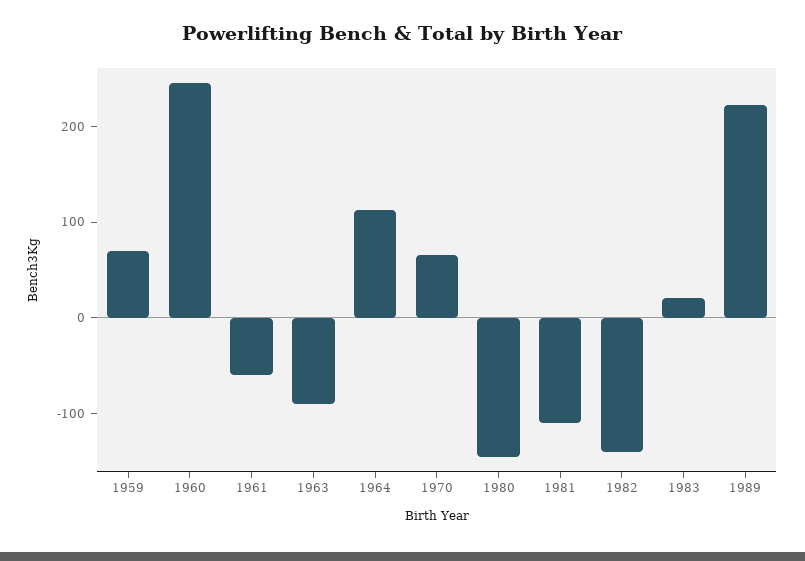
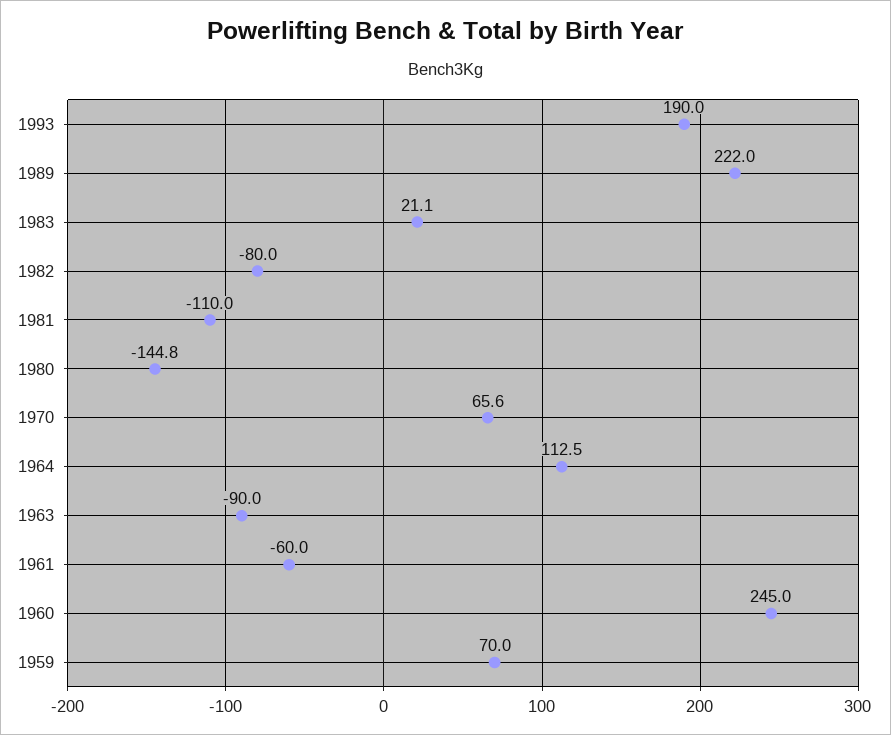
1982: -140 -> -80
1993: none -> 190

